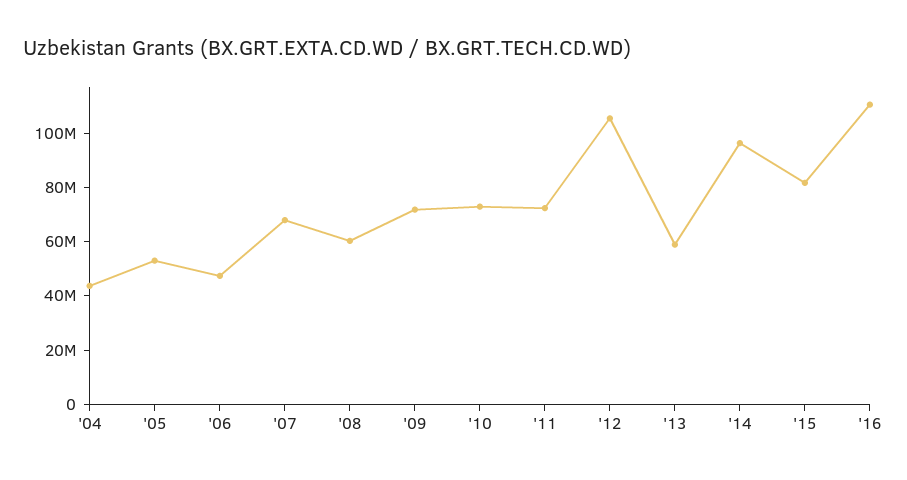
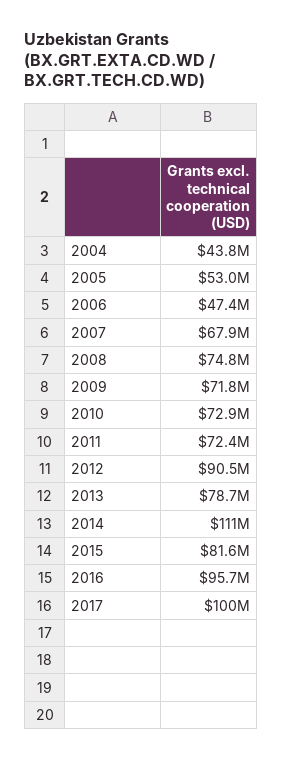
'08: 60000000 -> 74800000
'12: 105000000 -> 90500000
'13: 60000000 -> 78700000
'14: 95000000 -> 111000000
'16: 110000000 -> 95700000
2017: none -> 100000000

